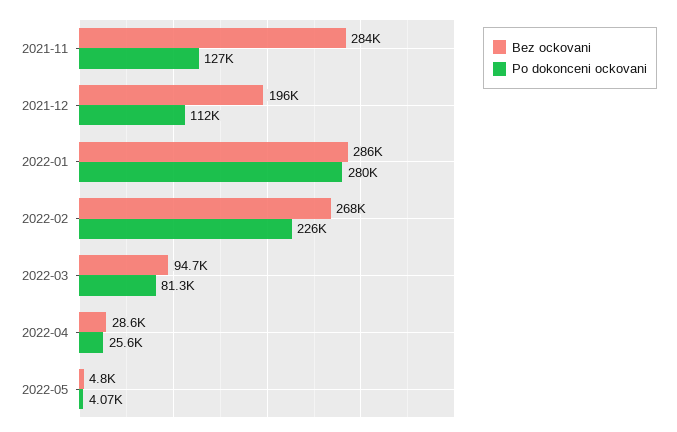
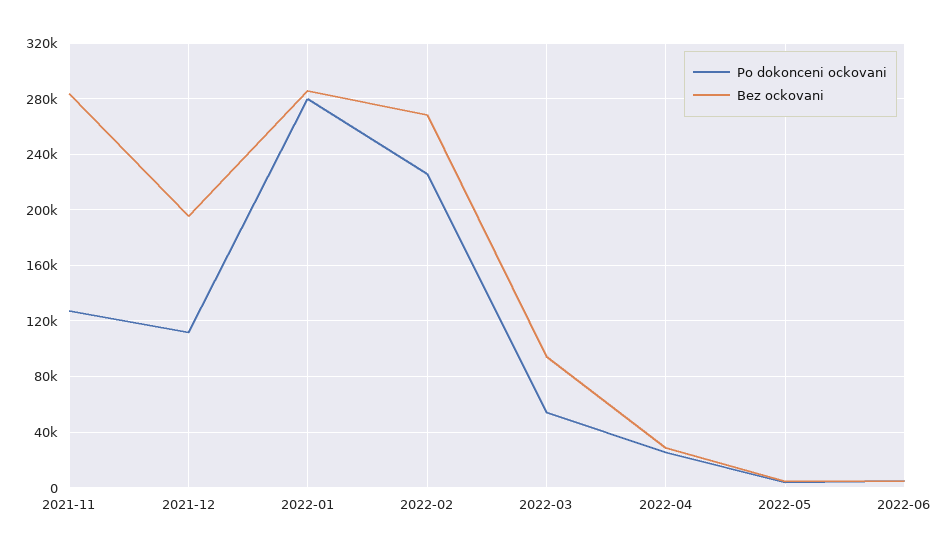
Po dokonceni ockovani, 2022-03: 81300 -> 55000
Po dokonceni ockovani, 2022-06: none -> 5000
Bez ockovani, 2022-06: none -> 5000

